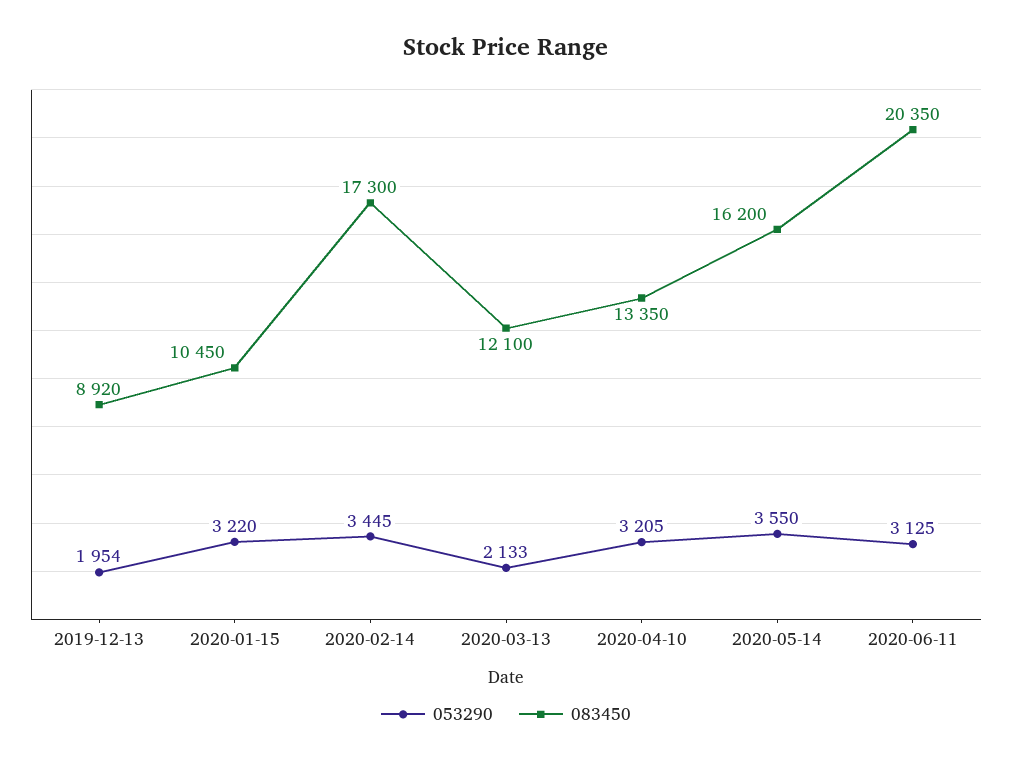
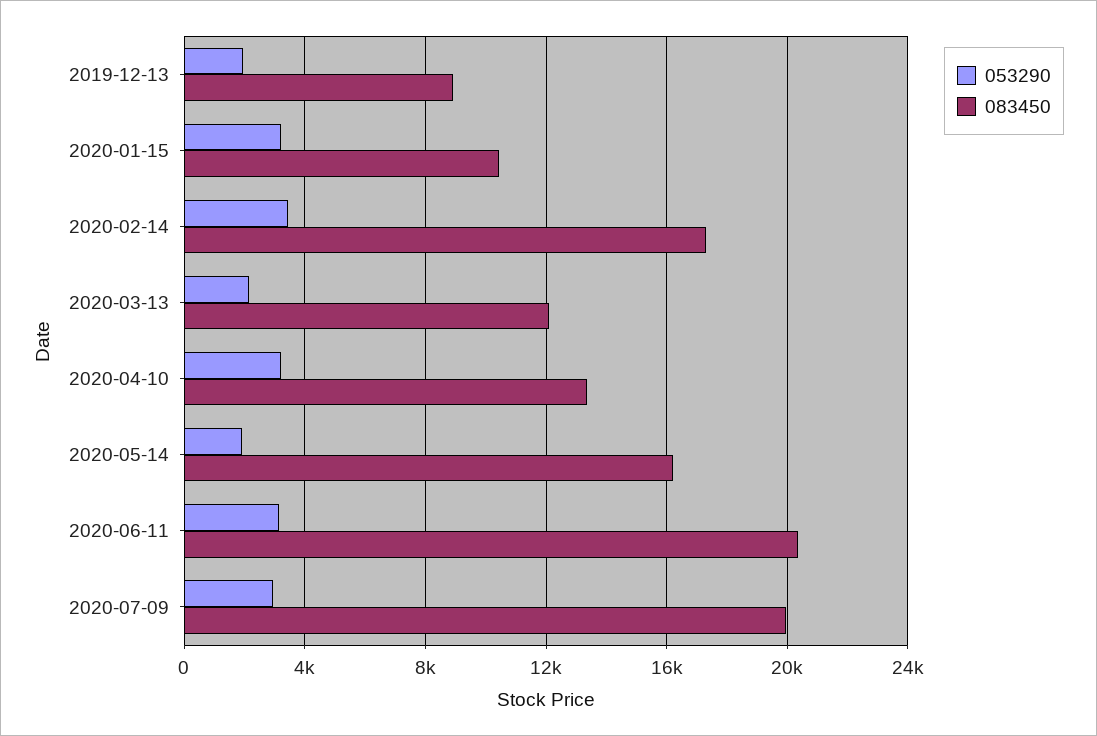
053290, 2020-05-14: 3550 -> 2000
053290, 2020-07-09: none -> 3000
083450, 2020-07-09: none -> 20000

